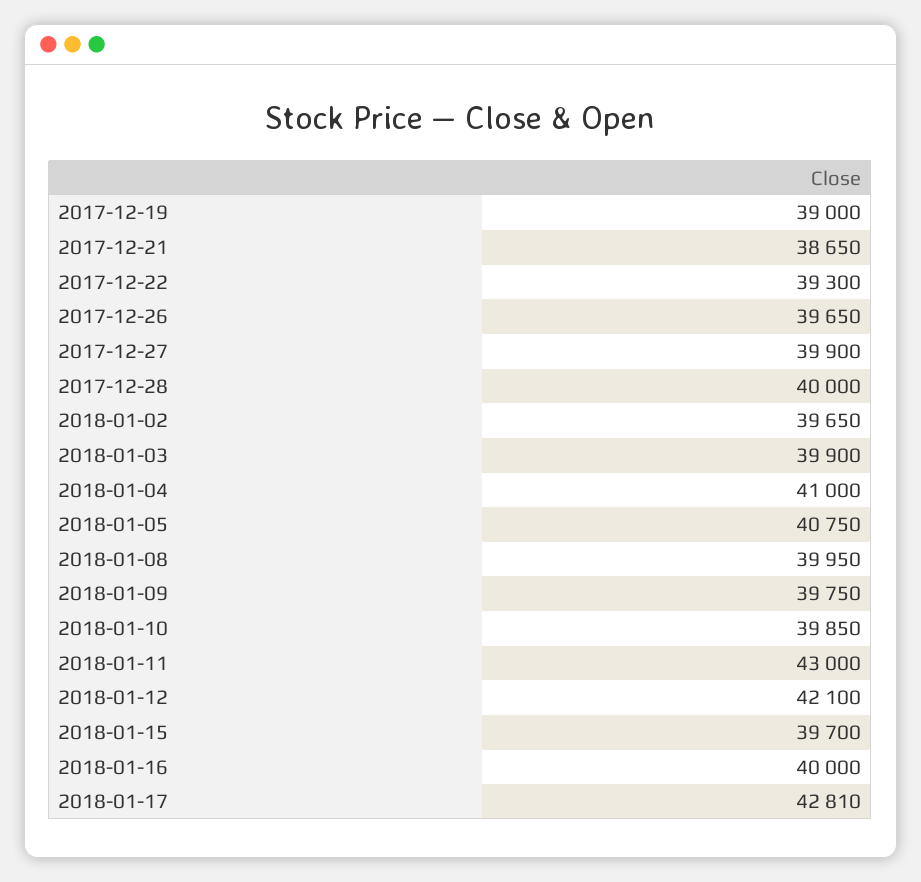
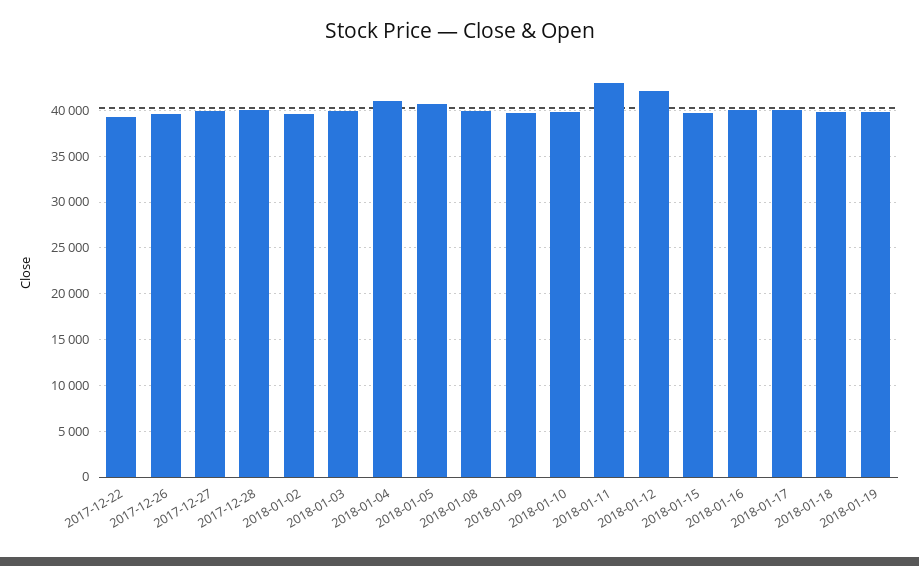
2017-12-19: 39000 -> none
2017-12-21: 38650 -> none
2018-01-17: 42810 -> 40000
2018-01-18: none -> 40000
2018-01-19: none -> 40000

